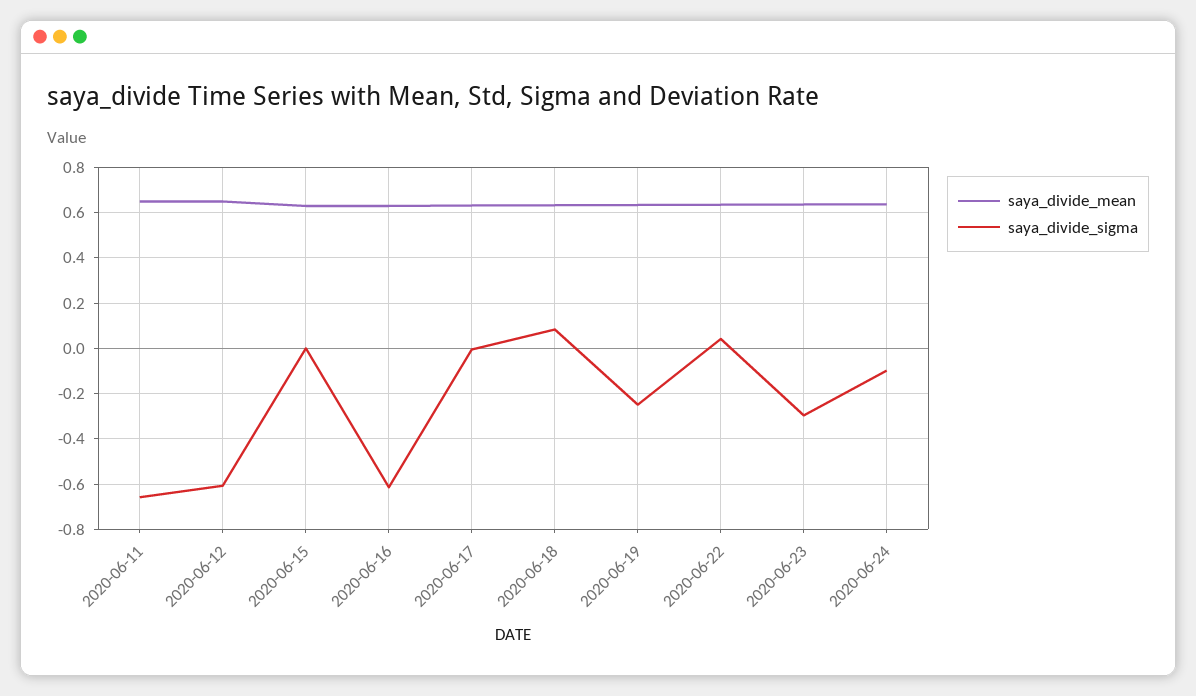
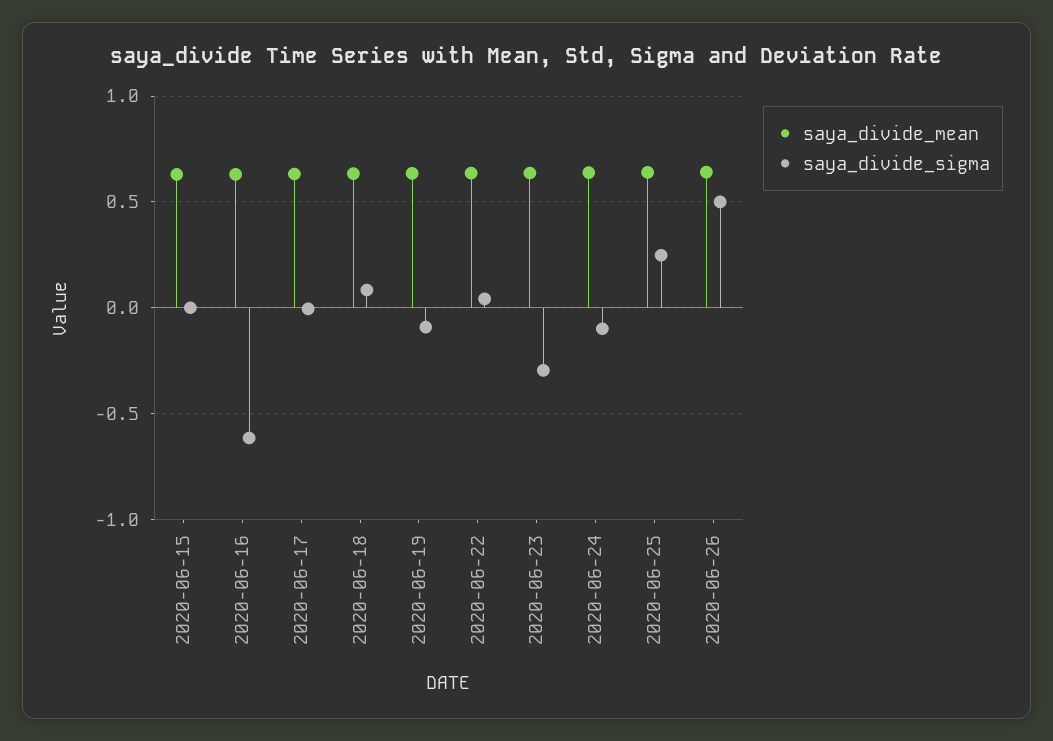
saya_divide_mean, 2020-06-11: 0.65 -> none
saya_divide_sigma, 2020-06-11: -0.65 -> none
saya_divide_mean, 2020-06-12: 0.65 -> none
saya_divide_sigma, 2020-06-12: -0.6 -> none
saya_divide_sigma, 2020-06-19: -0.25 -> -0.1
saya_divide_mean, 2020-06-25: none -> 0.65
saya_divide_sigma, 2020-06-25: none -> 0.25
saya_divide_mean, 2020-06-26: none -> 0.65
saya_divide_sigma, 2020-06-26: none -> 0.5

